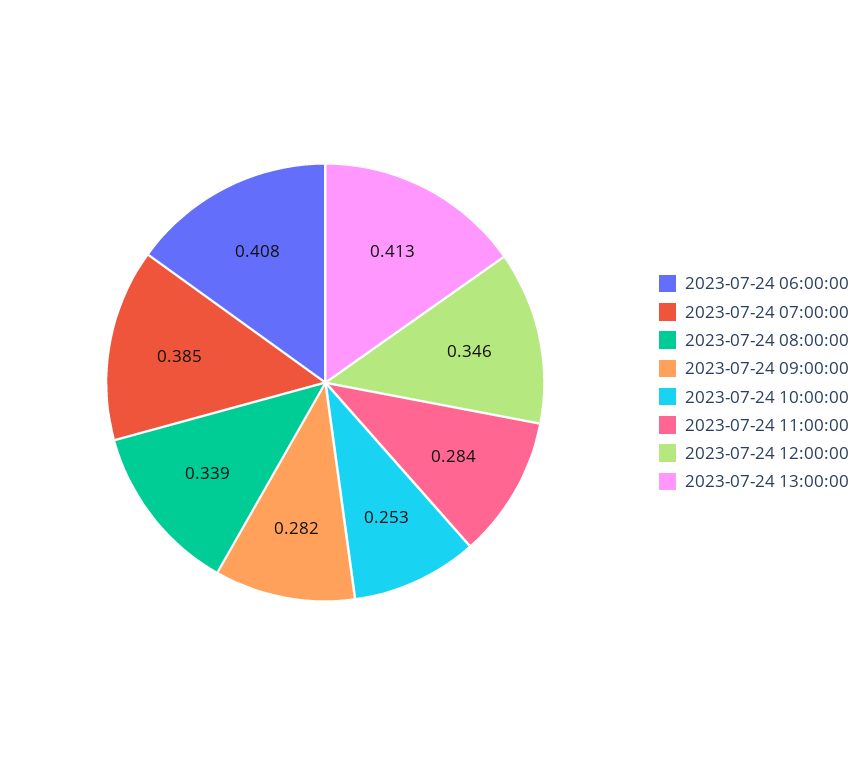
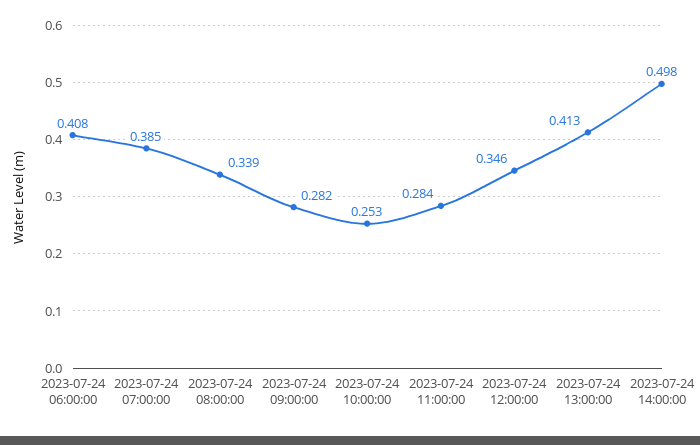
2023-07-24 14:00:00: none -> 0.498

